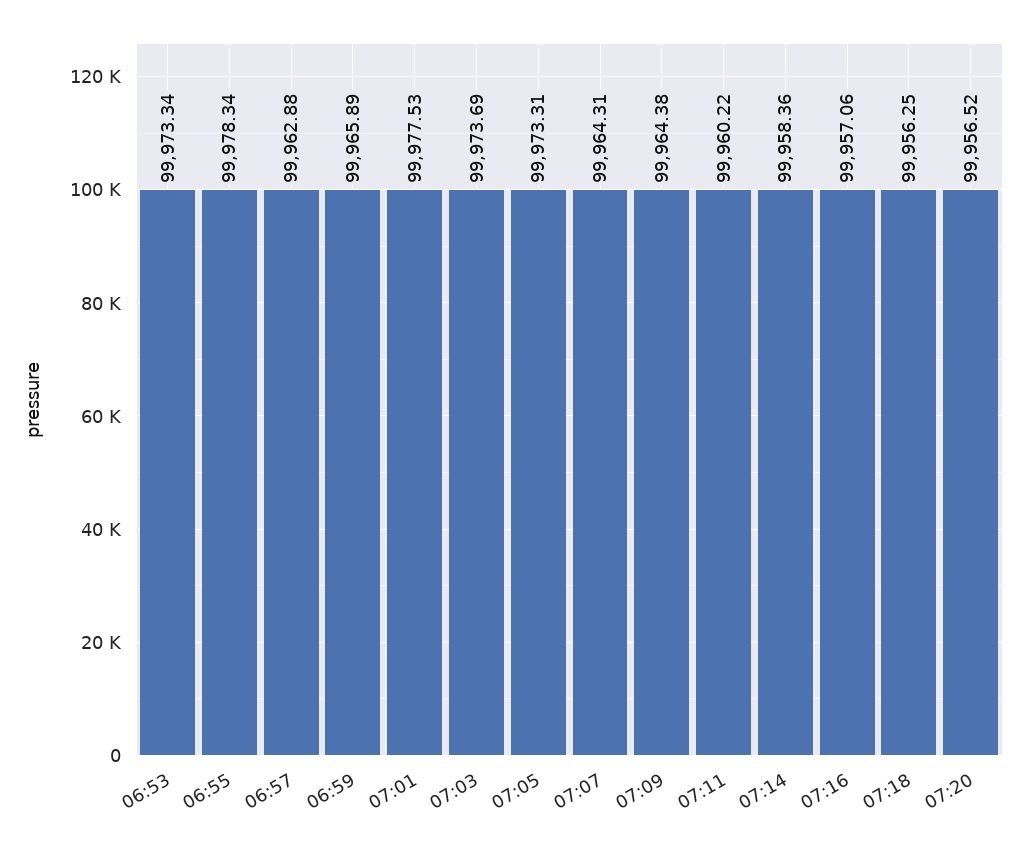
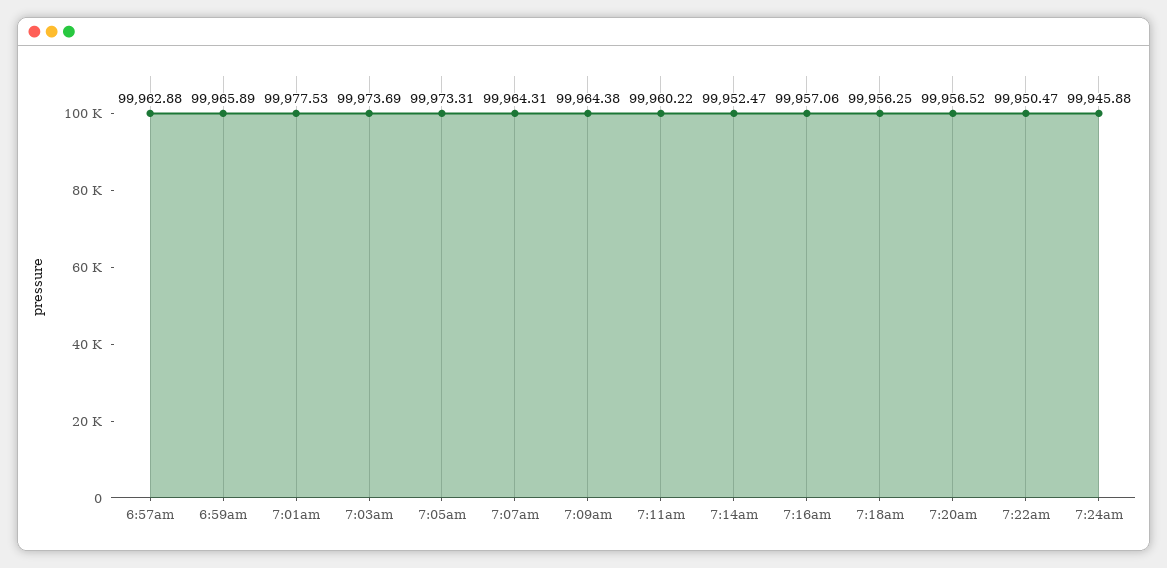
06:53: 99973.34 -> none
06:55: 99978.34 -> none
07:14: 99958.36 -> 99952.47
7:22am: none -> 99950.47
7:24am: none -> 99945.88

